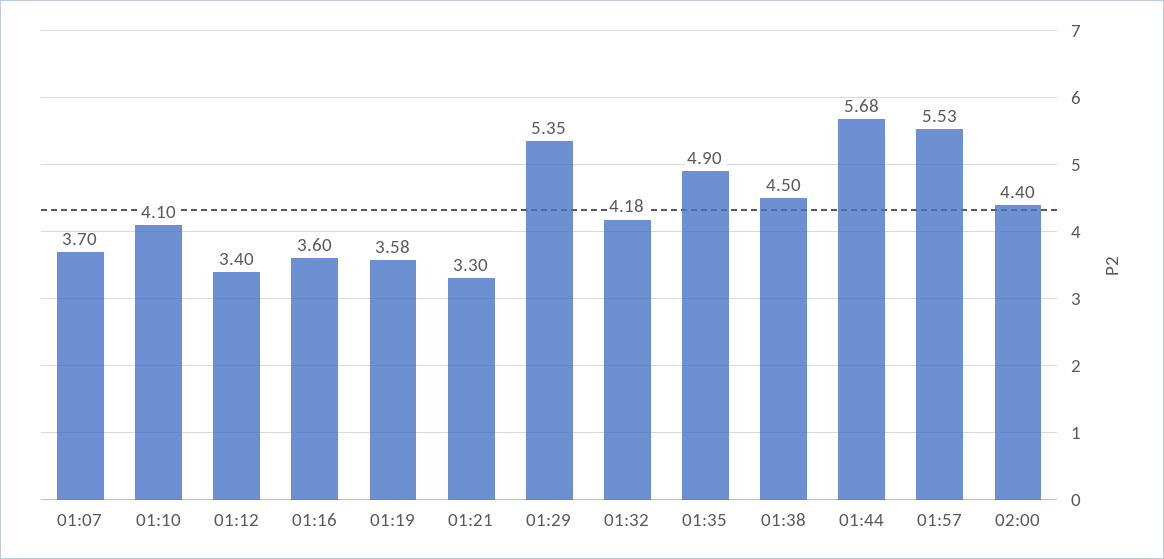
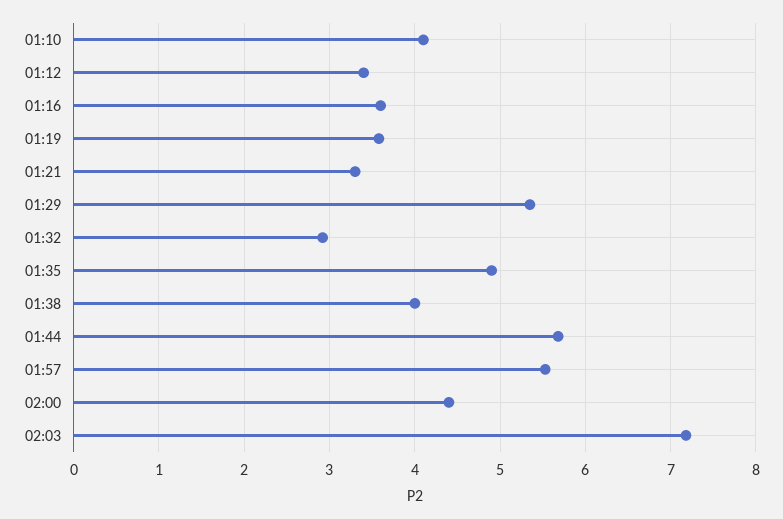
01:07: 3.7 -> none
01:32: 4.18 -> 2.9
01:38: 4.5 -> 4
02:03: none -> 7.2

